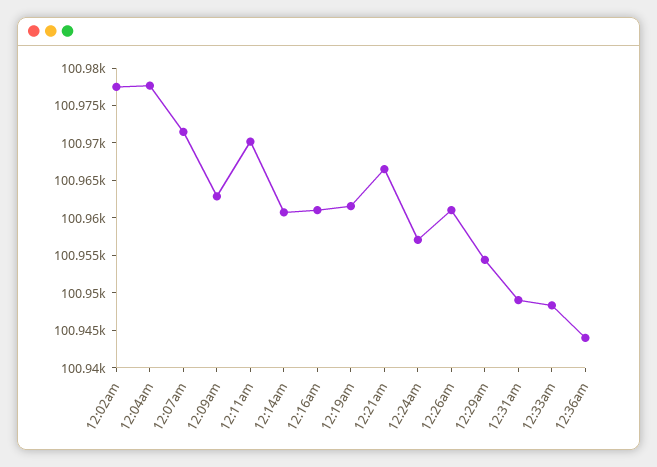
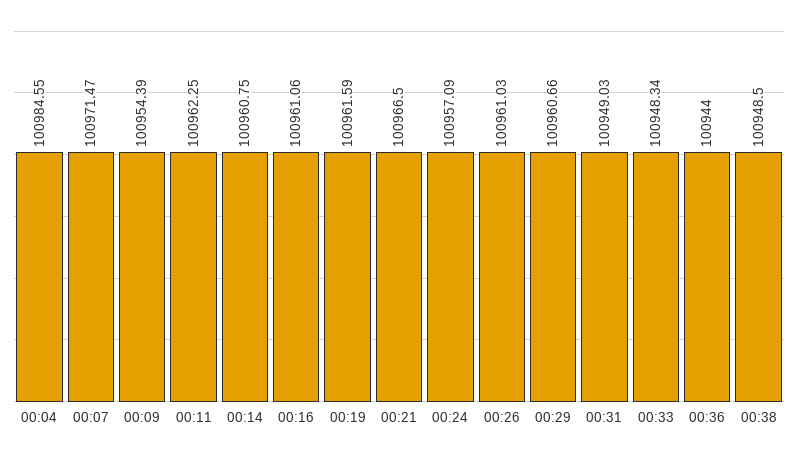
12:02am: 100977.5 -> none
12:04am: 100977.5 -> 100984.55
12:09am: 100962.5 -> 100954.39
12:11am: 100970 -> 100962.25
12:29am: 100955 -> 100960.66
00:38: none -> 100948.5

